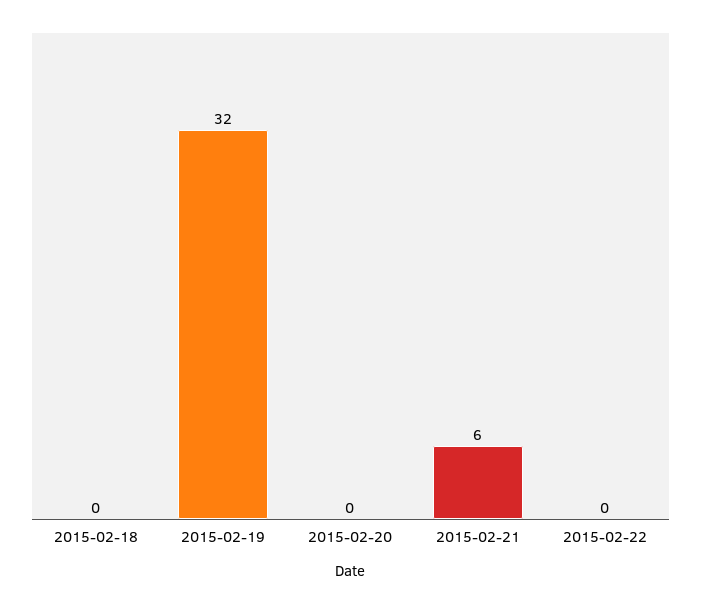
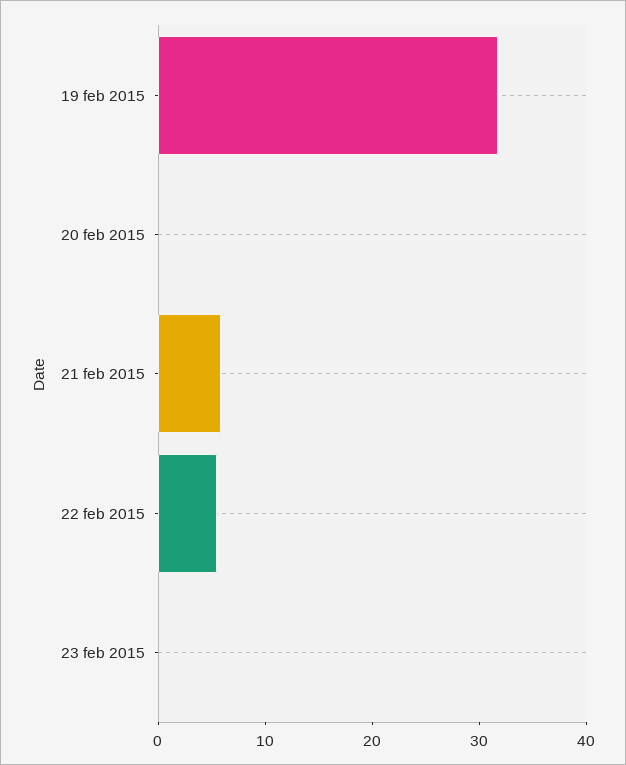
2015-02-18: 0 -> none
2015-02-22: 0 -> 6
23 feb 2015: none -> 0

